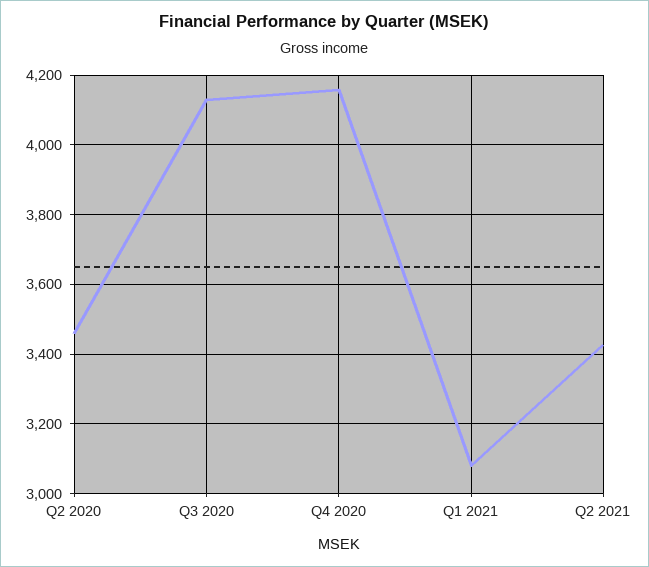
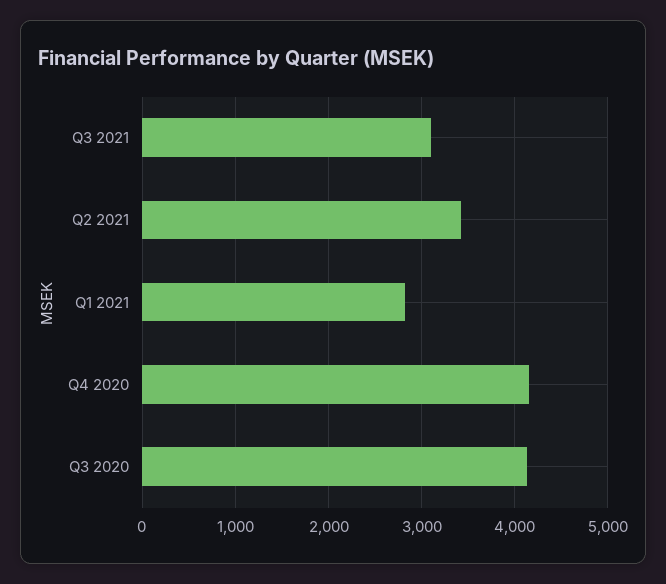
Q2 2020: 3460 -> none
Q1 2021: 3080 -> 2800
Q3 2021: none -> 3100

